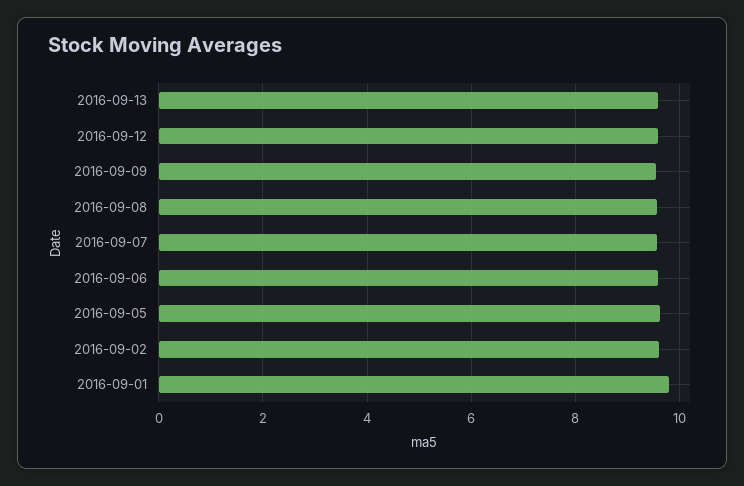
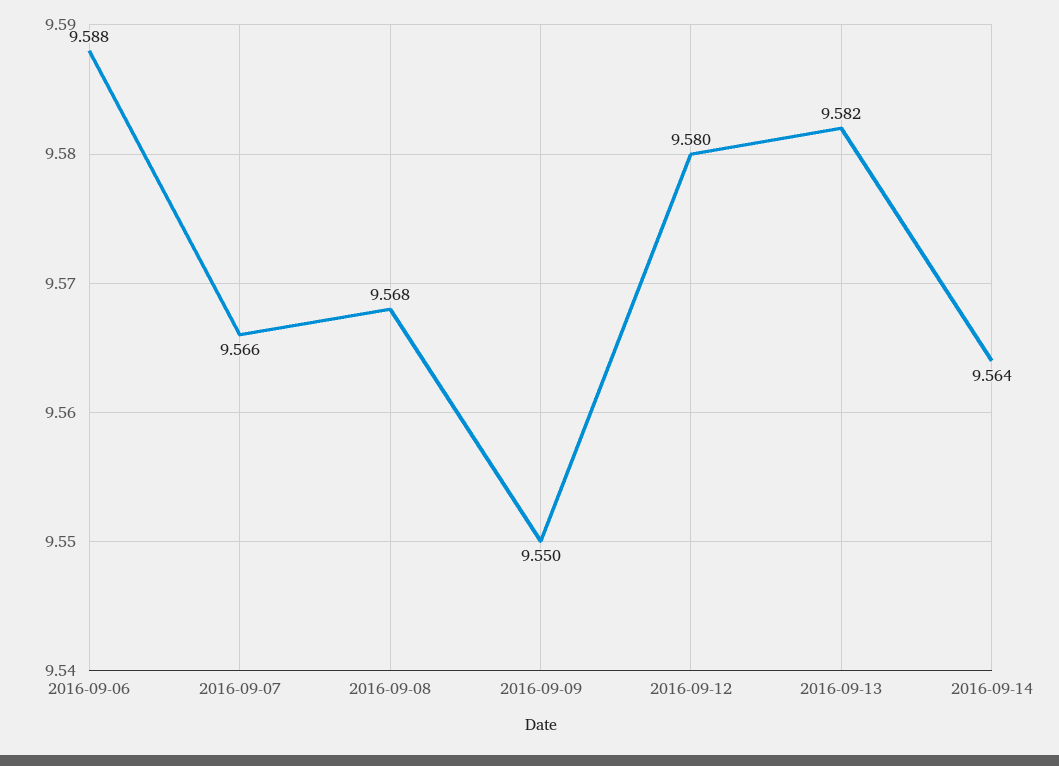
2016-09-05: 9.6 -> none
2016-09-02: 9.6 -> none
2016-09-01: 9.8 -> none
2016-09-14: none -> 9.564

